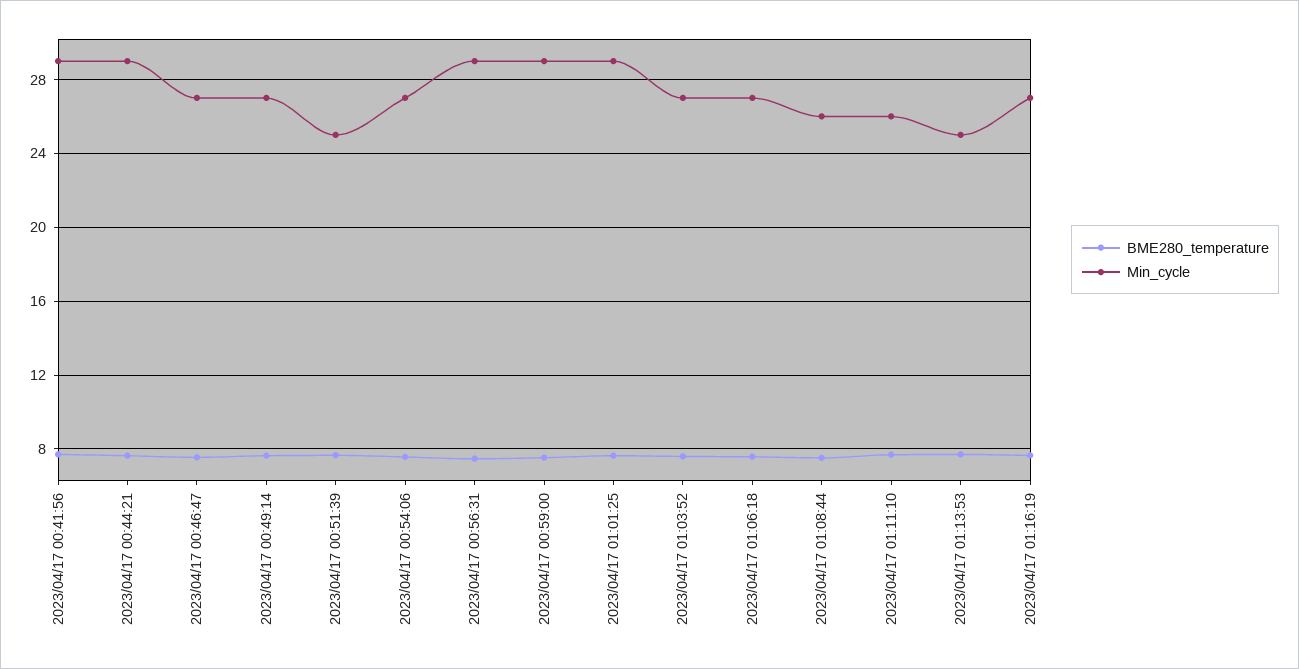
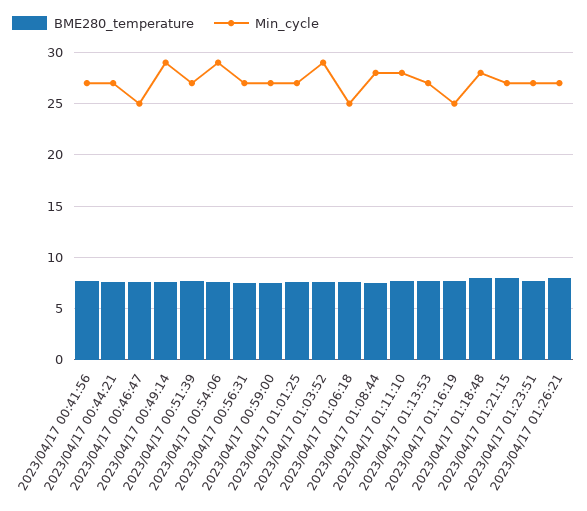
Min_cycle, 2023/04/17 00:41:56: 29 -> 27
Min_cycle, 2023/04/17 00:44:21: 29 -> 27
Min_cycle, 2023/04/17 00:46:47: 27 -> 25
Min_cycle, 2023/04/17 00:49:14: 27 -> 29
Min_cycle, 2023/04/17 00:51:39: 25 -> 27
Min_cycle, 2023/04/17 00:54:06: 27 -> 29
Min_cycle, 2023/04/17 00:56:31: 29 -> 27
Min_cycle, 2023/04/17 00:59:00: 29 -> 27
Min_cycle, 2023/04/17 01:01:25: 29 -> 27
Min_cycle, 2023/04/17 01:03:52: 27 -> 29
Min_cycle, 2023/04/17 01:06:18: 27 -> 25
Min_cycle, 2023/04/17 01:08:44: 26 -> 28
Min_cycle, 2023/04/17 01:11:10: 26 -> 28
Min_cycle, 2023/04/17 01:13:53: 25 -> 27
Min_cycle, 2023/04/17 01:16:19: 27 -> 25
BME280_temperature, 2023/04/17 01:18:48: none -> 8
Min_cycle, 2023/04/17 01:18:48: none -> 28
BME280_temperature, 2023/04/17 01:21:15: none -> 8
Min_cycle, 2023/04/17 01:21:15: none -> 27
BME280_temperature, 2023/04/17 01:23:51: none -> 8
Min_cycle, 2023/04/17 01:23:51: none -> 27
BME280_temperature, 2023/04/17 01:26:21: none -> 8
Min_cycle, 2023/04/17 01:26:21: none -> 27

